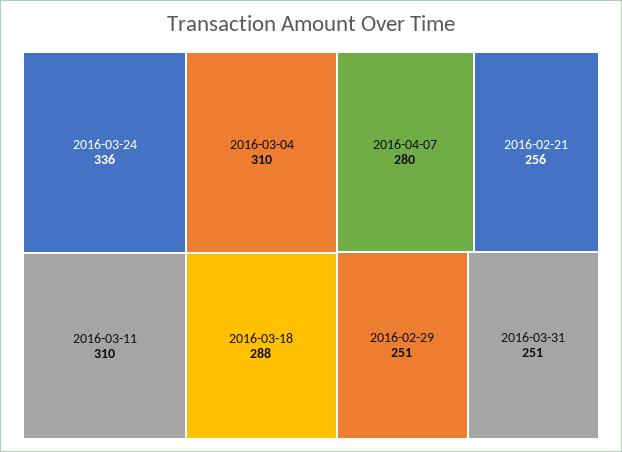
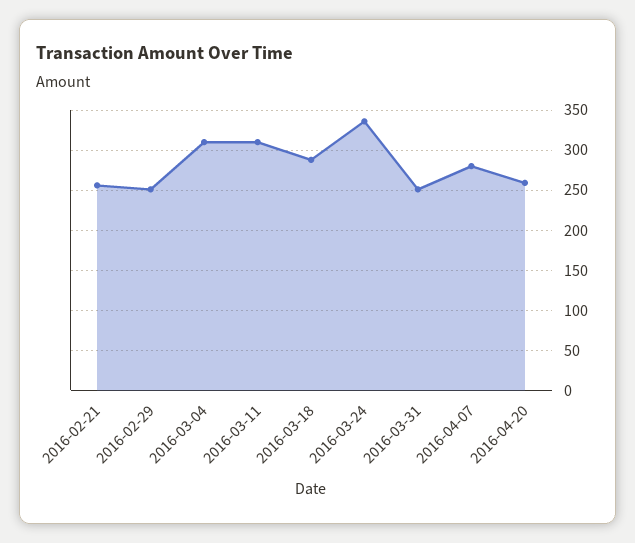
2016-04-20: none -> 260

